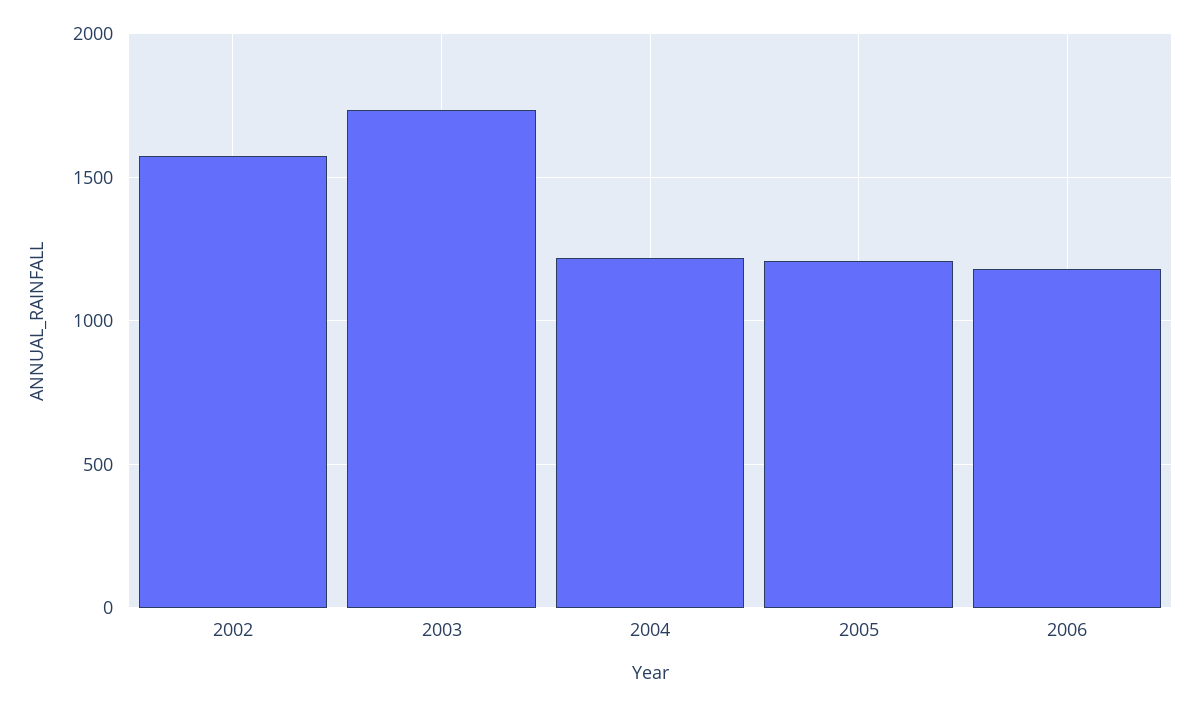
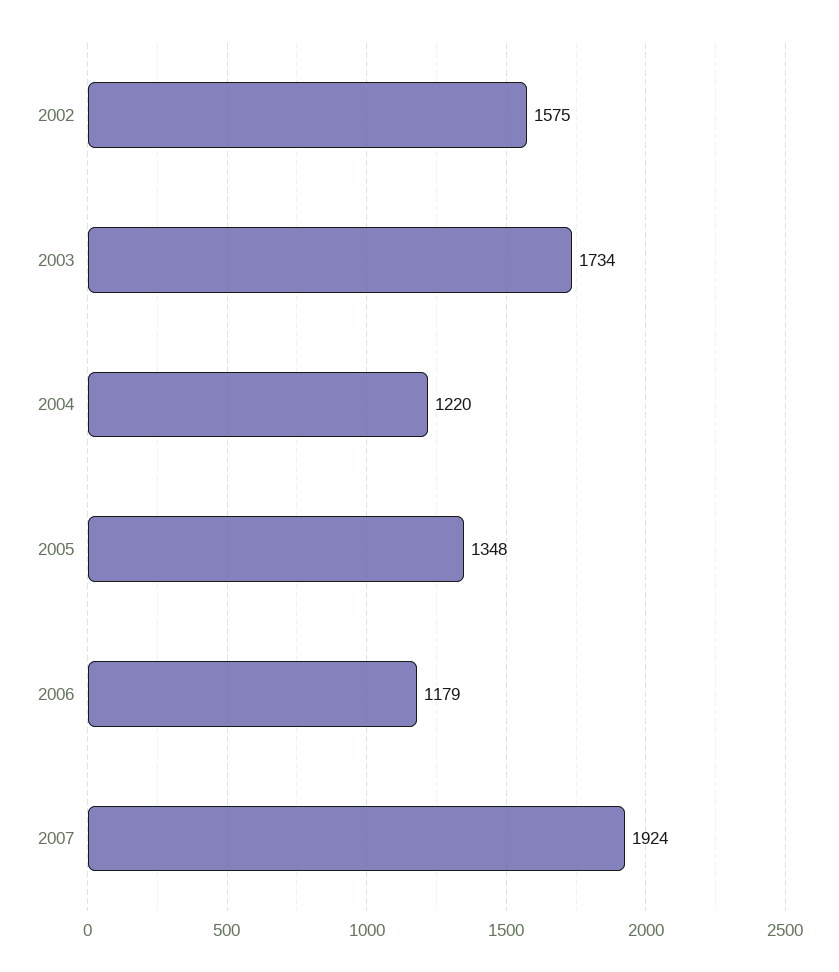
2005: 1200 -> 1348
2007: none -> 1924

